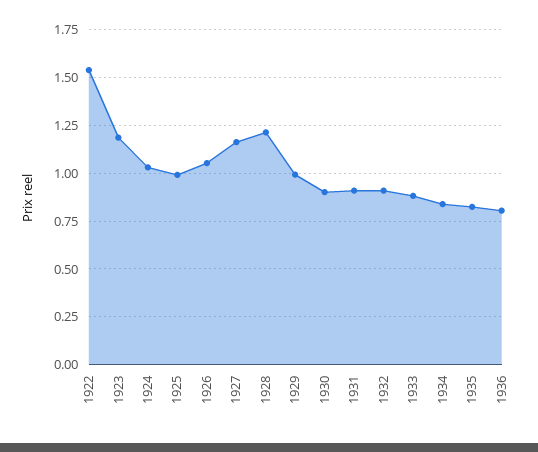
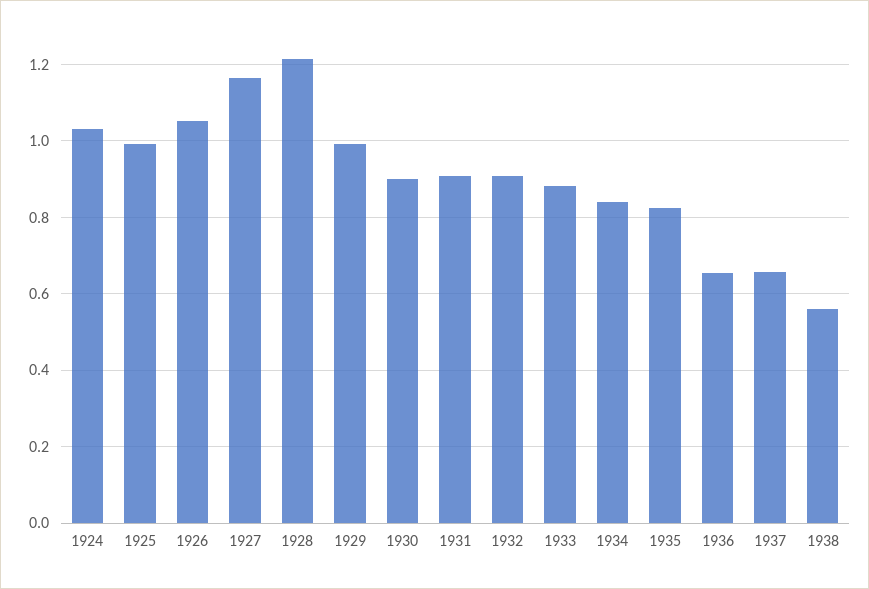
1922: 1.55 -> none
1923: 1.2 -> none
1936: 0.8 -> 0.66
1937: none -> 0.66
1938: none -> 0.56

